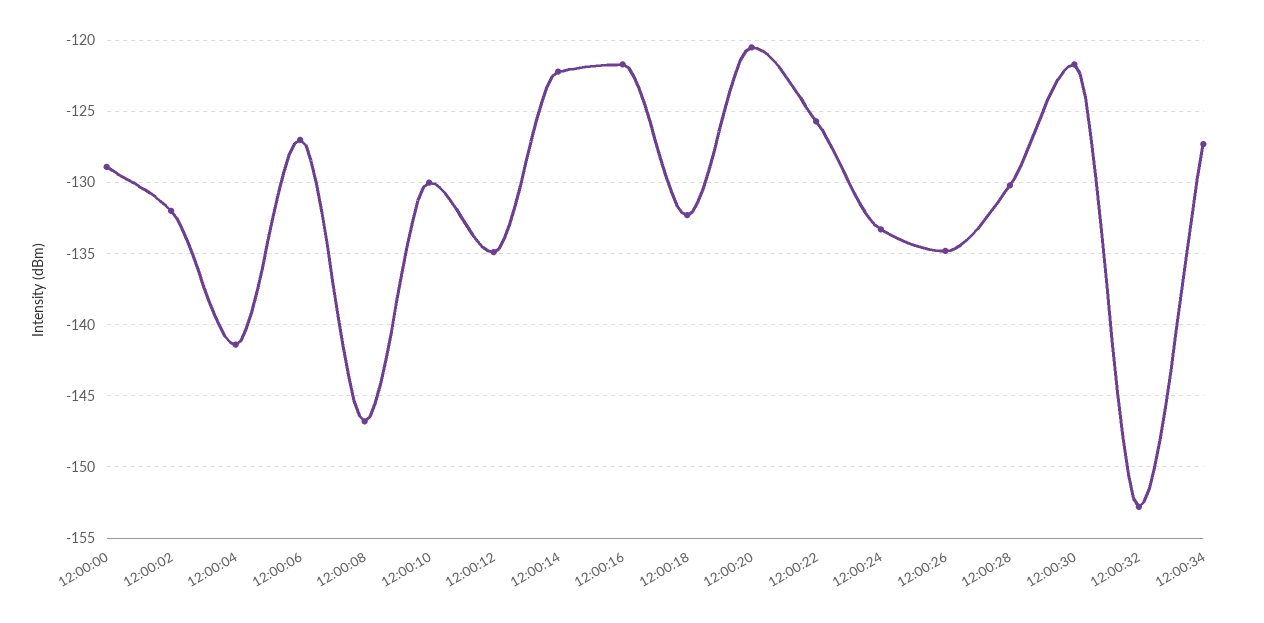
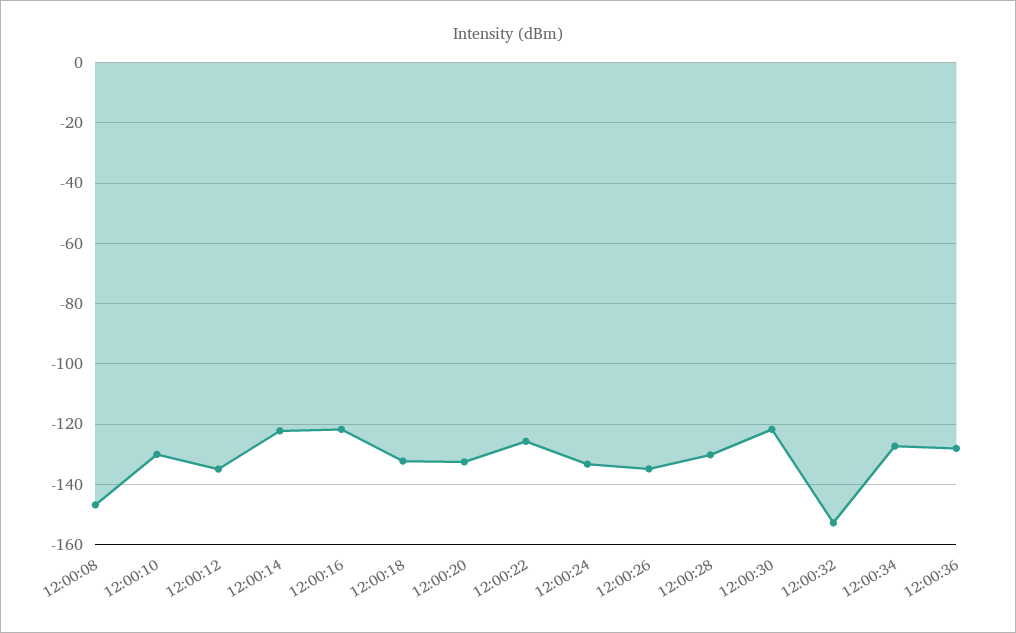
12:00:00: -129 -> none
12:00:02: -132 -> none
12:00:04: -141.5 -> none
12:00:06: -127 -> none
12:00:20: -120.5 -> -132
12:00:36: none -> -128

